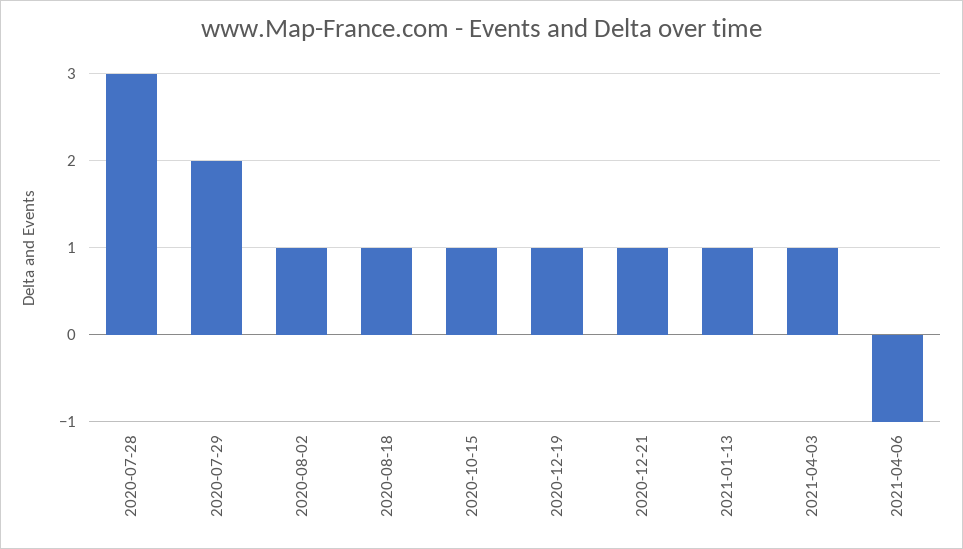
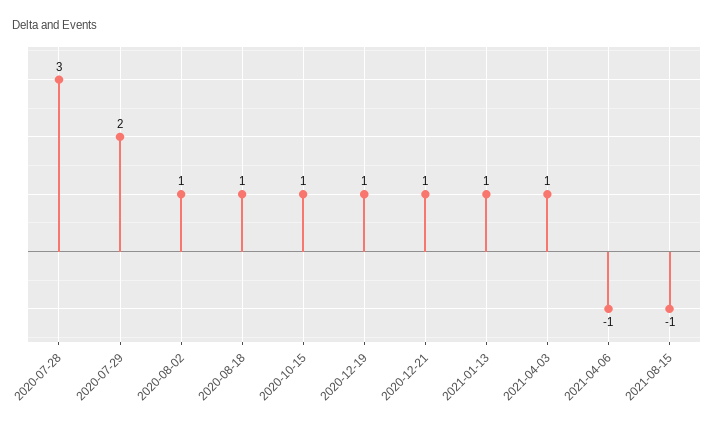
2021-08-15: none -> -1

